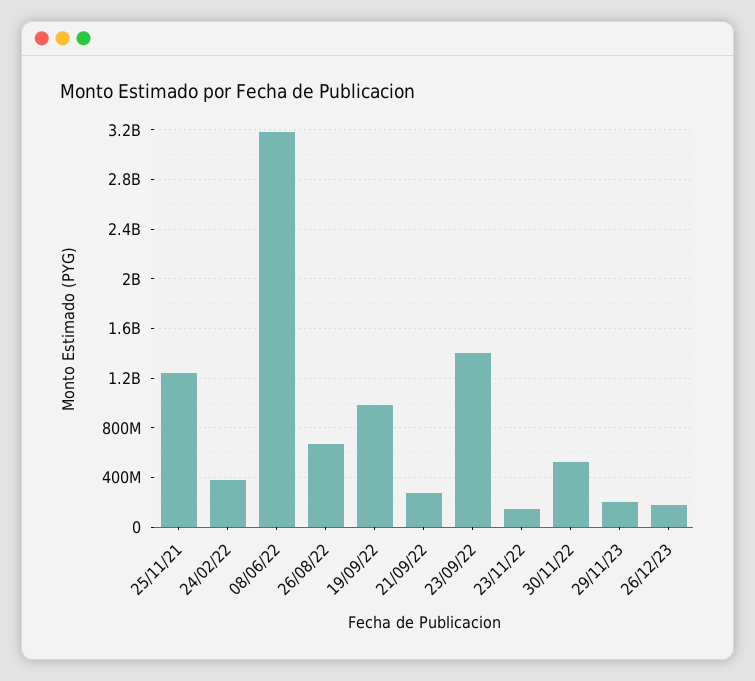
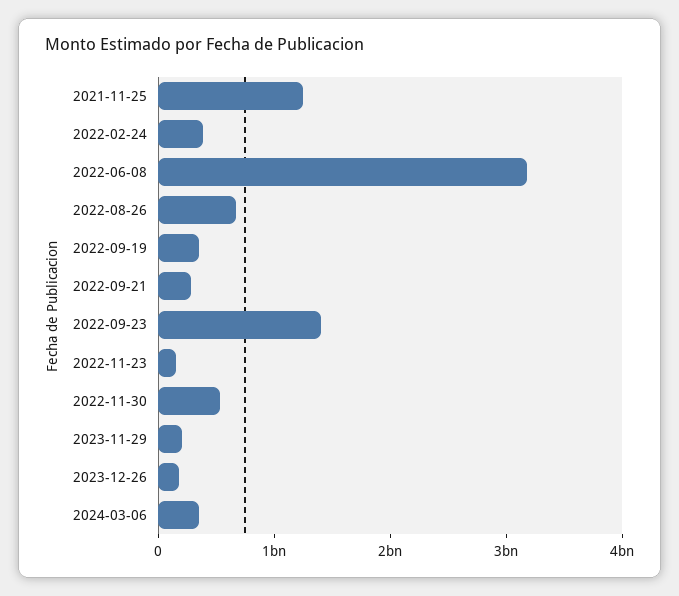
19/09/22: 1000000000 -> 400000000
2024-03-06: none -> 400000000

